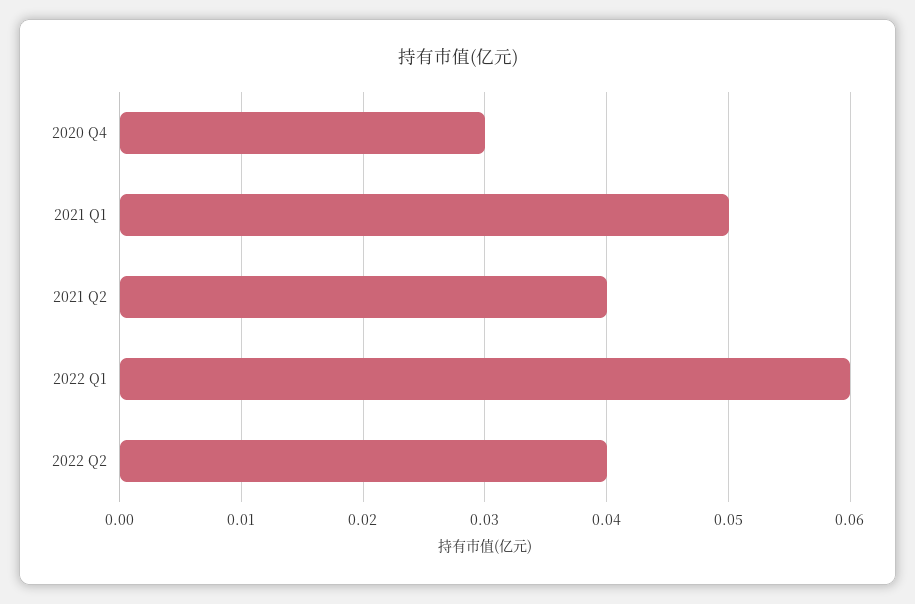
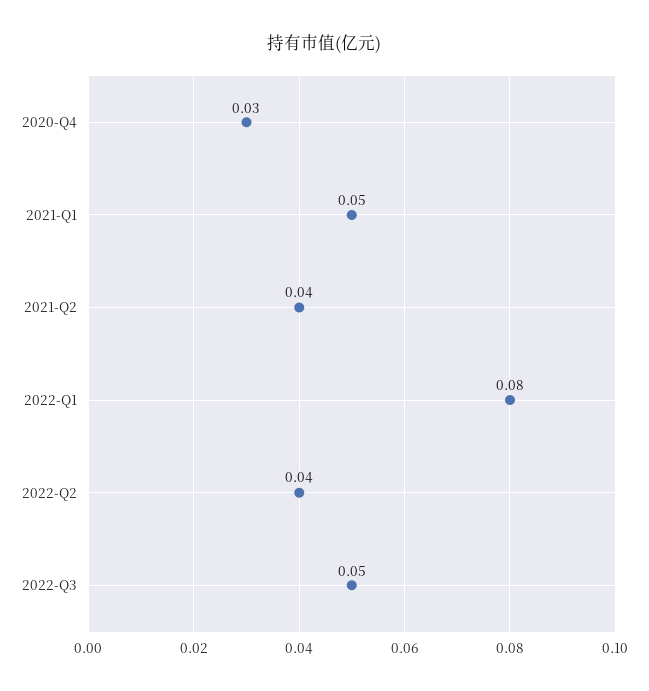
2022 Q1: 0.06 -> 0.08
2022-Q3: none -> 0.05

